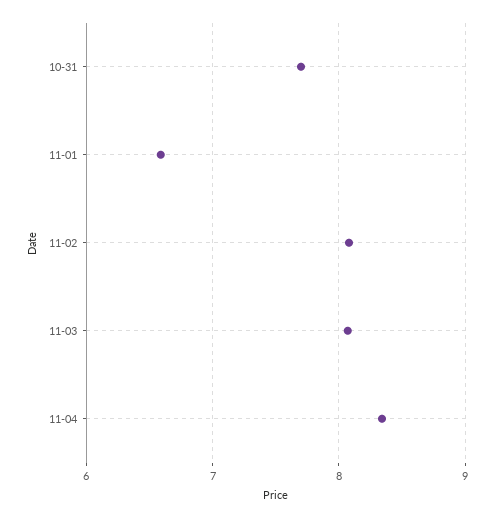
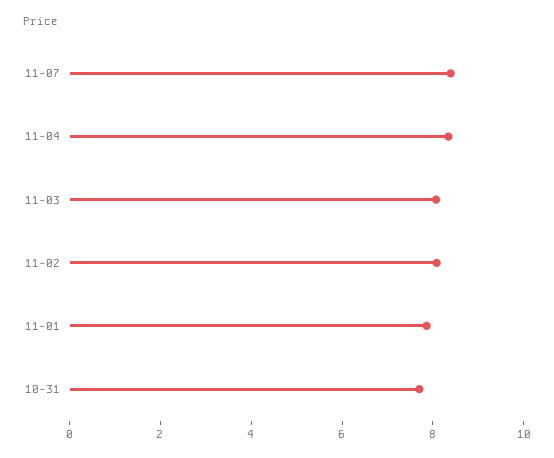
11-01: 6.6 -> 8
11-07: none -> 8.5

